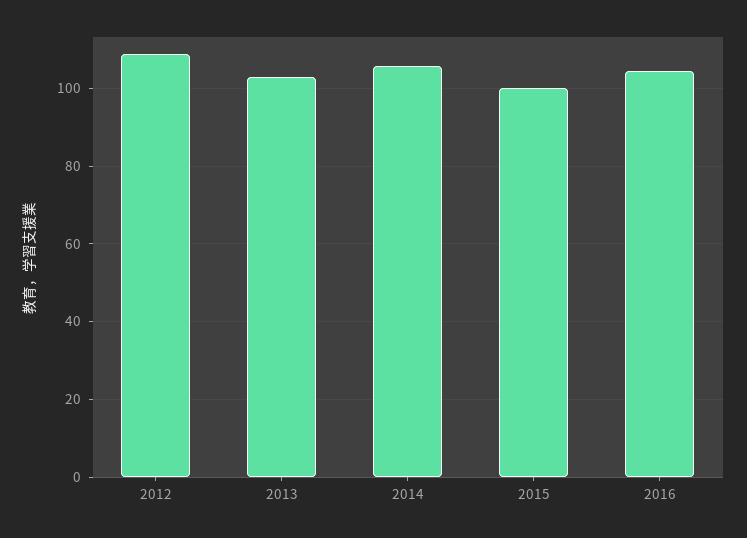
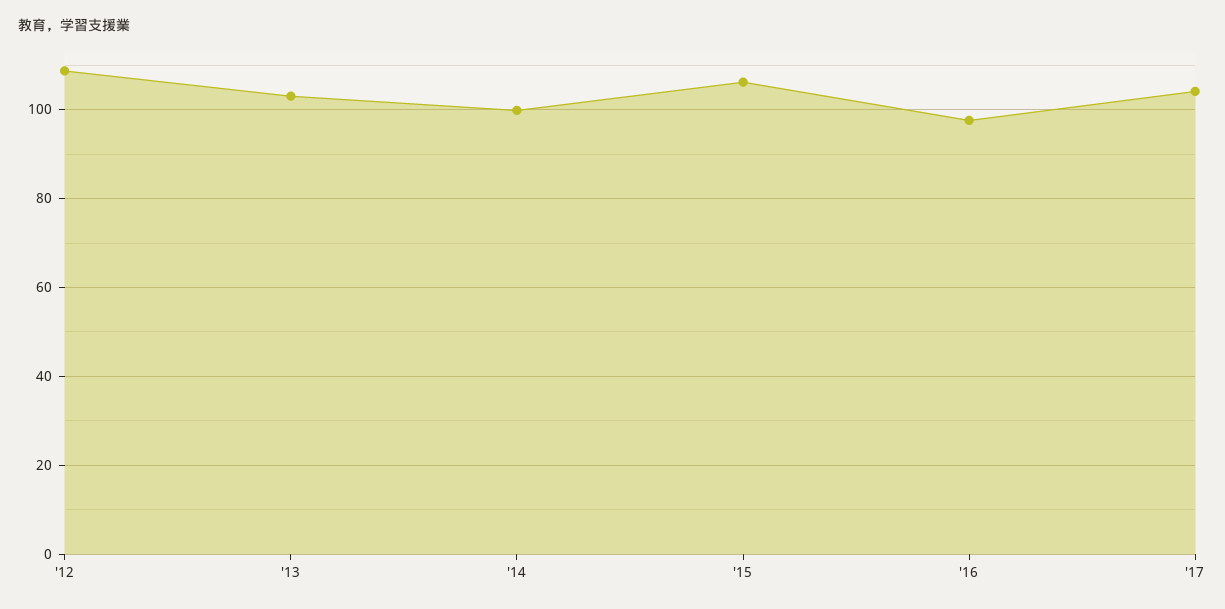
2014: 106 -> 100
2015: 100 -> 106
2016: 104 -> 98
'17: none -> 104

